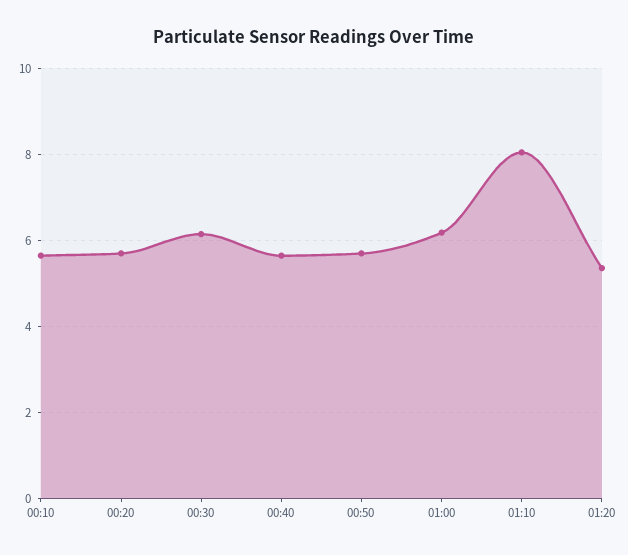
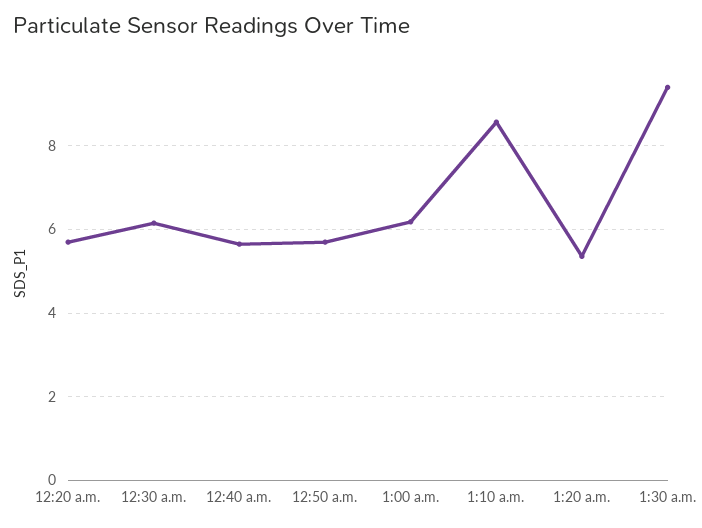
00:10: 5.6 -> none
01:10: 8 -> 8.6
1:30 a.m.: none -> 9.4

